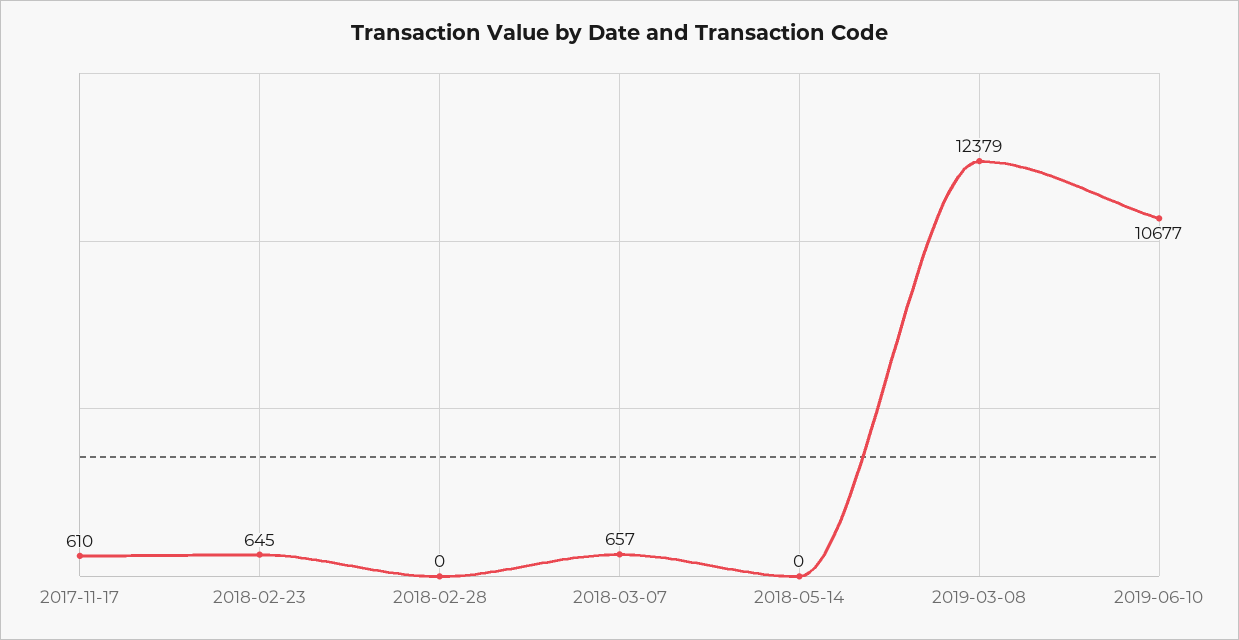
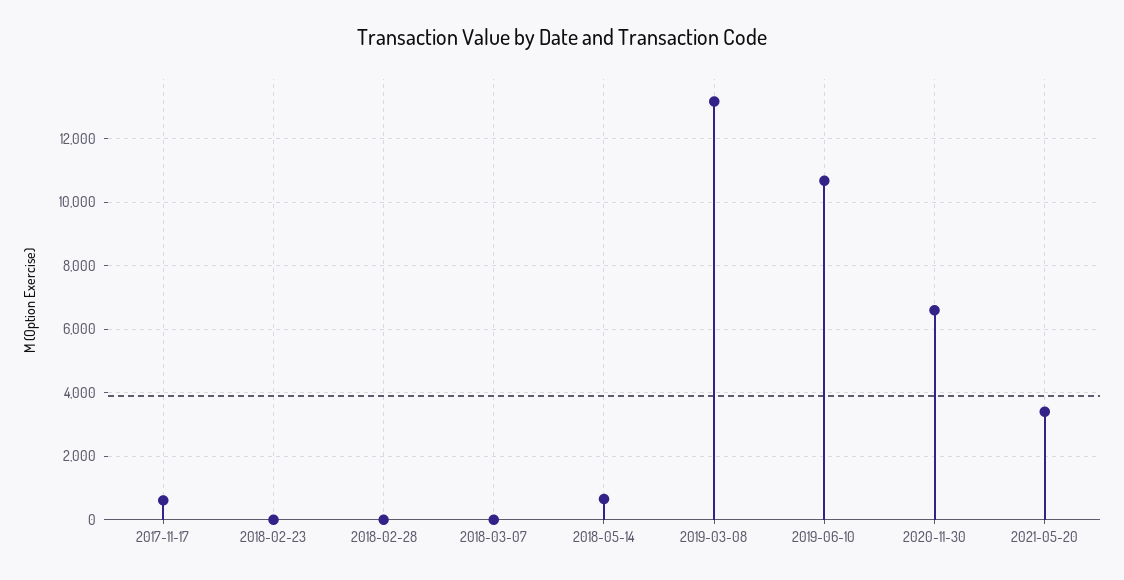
2018-02-23: 645 -> 0
2018-03-07: 657 -> 0
2018-05-14: 0 -> 600
2019-03-08: 12379 -> 13200
2020-11-30: none -> 6600
2021-05-20: none -> 3400

